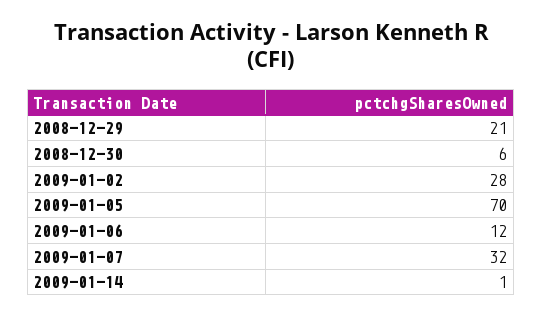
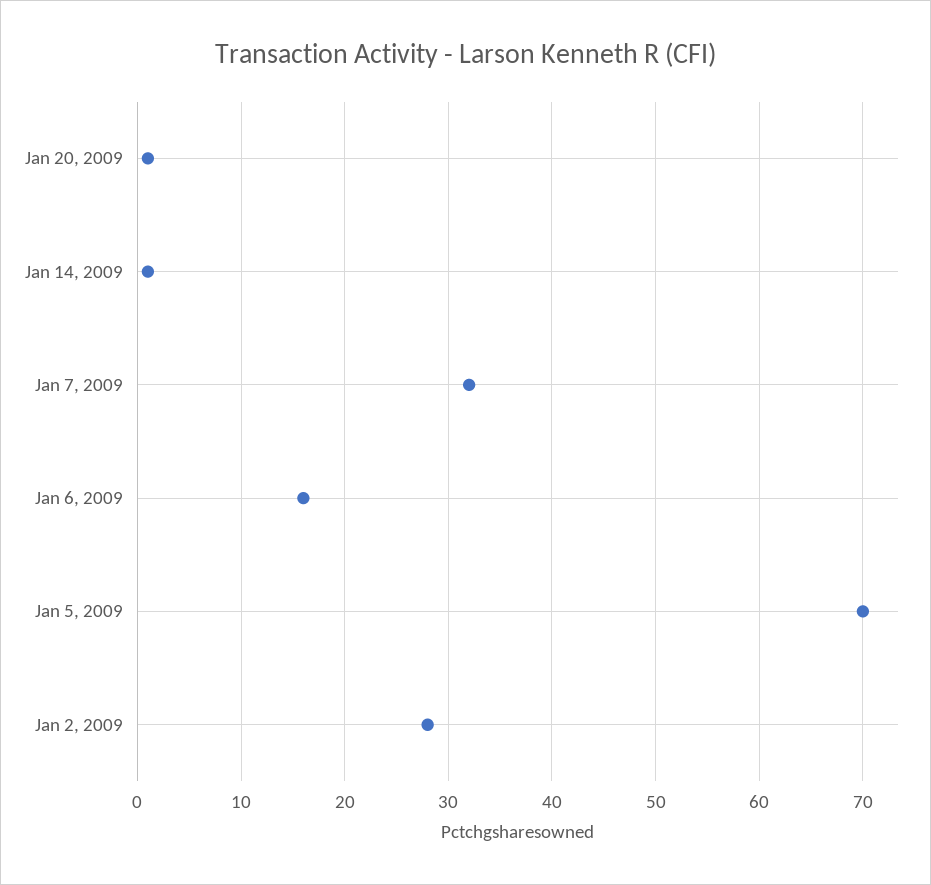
2008-12-29: 21 -> none
2008-12-30: 6 -> none
2009-01-06: 12 -> 16
Jan 20, 2009: none -> 1

